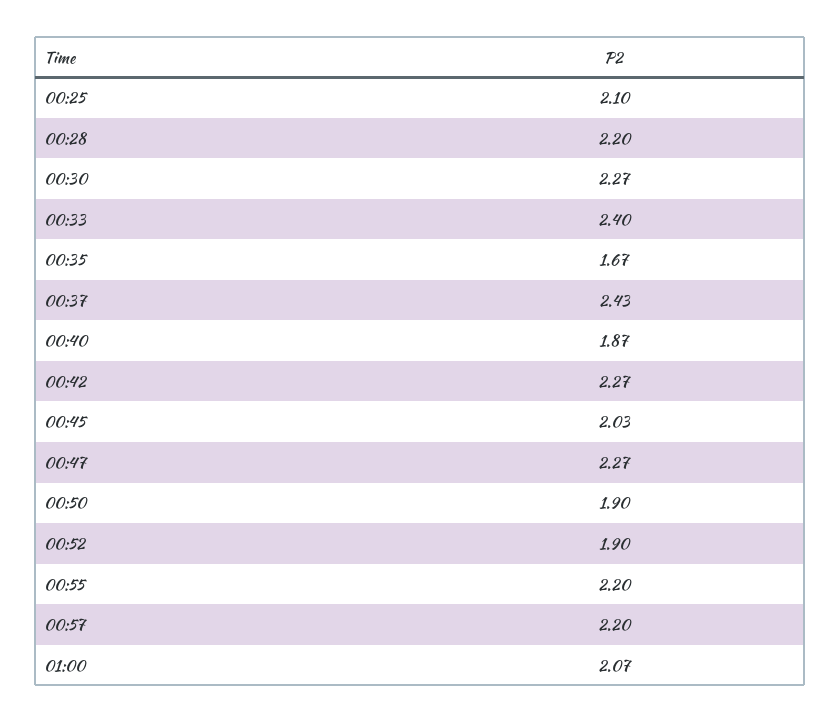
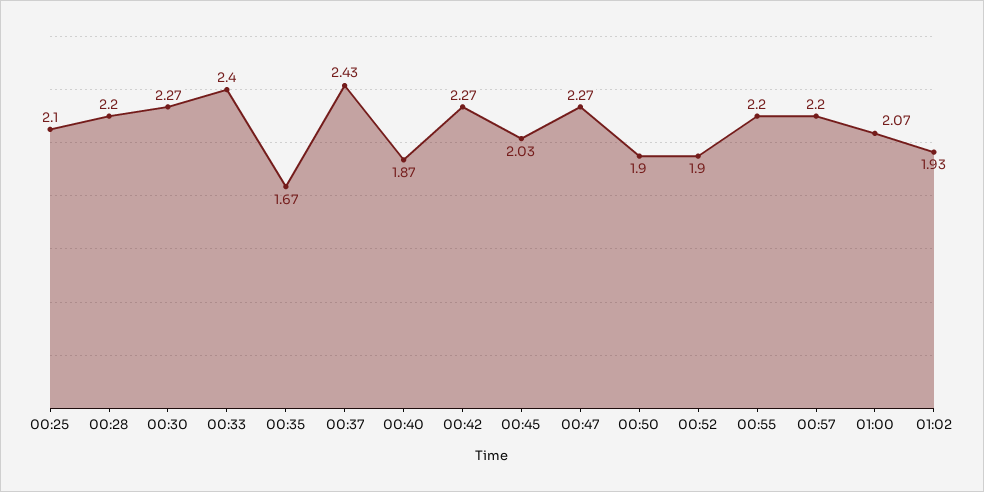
01:02: none -> 1.93

